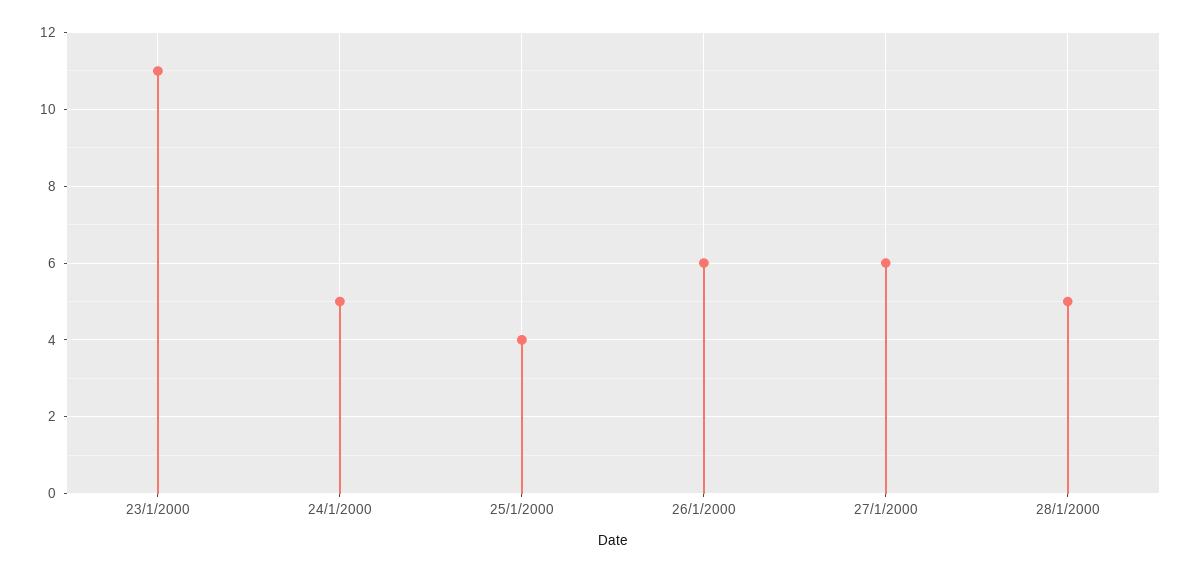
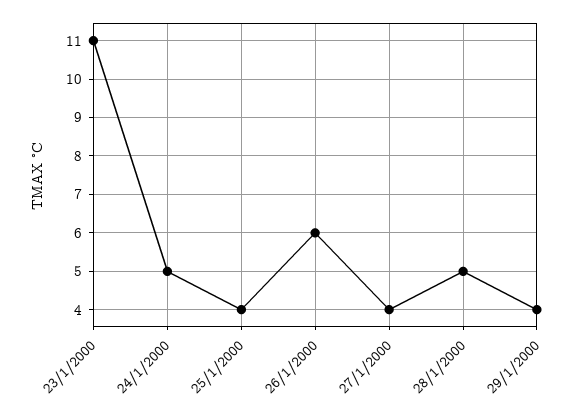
27/1/2000: 6 -> 4
29/1/2000: none -> 4

